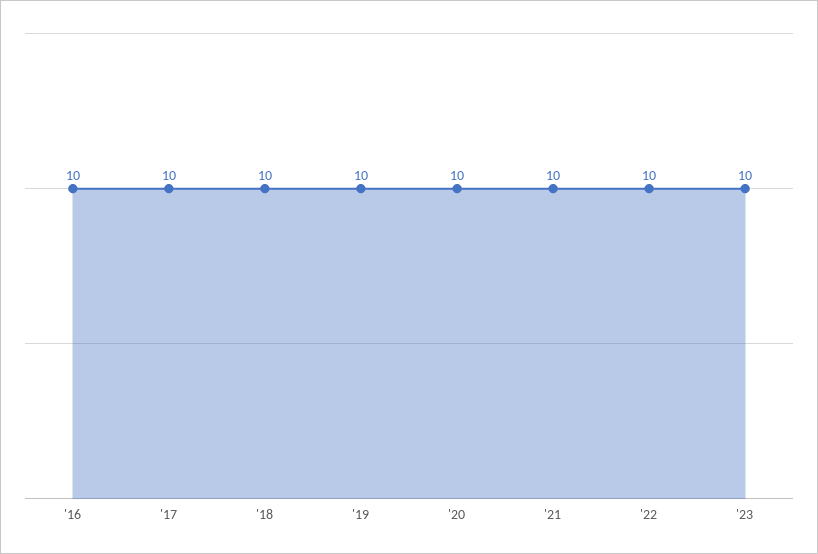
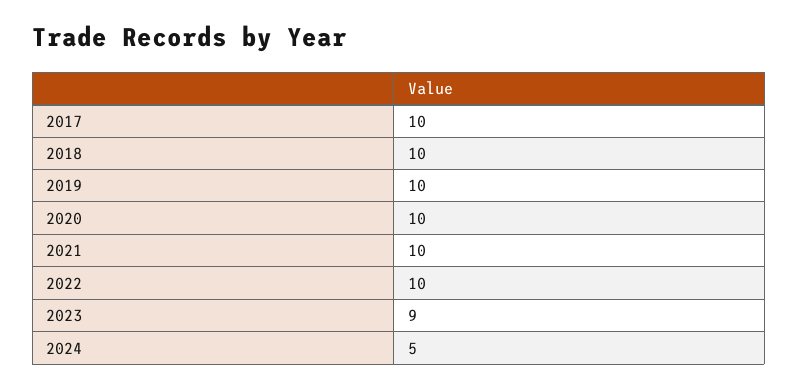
'16: 10 -> none
'23: 10 -> 9
2024: none -> 5

